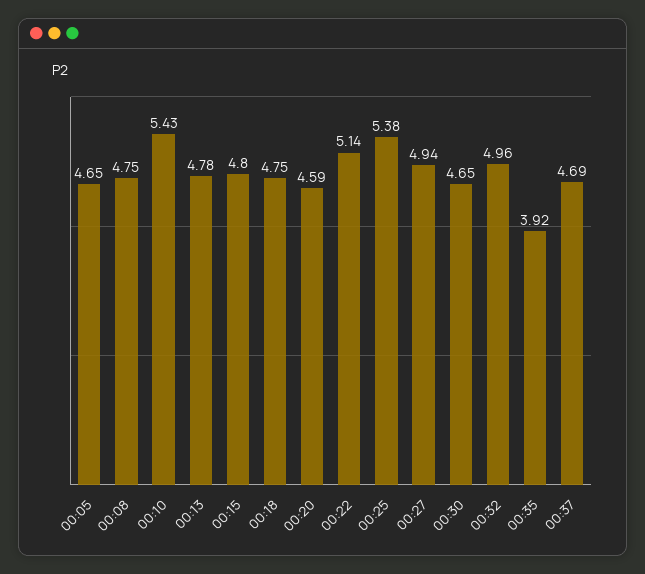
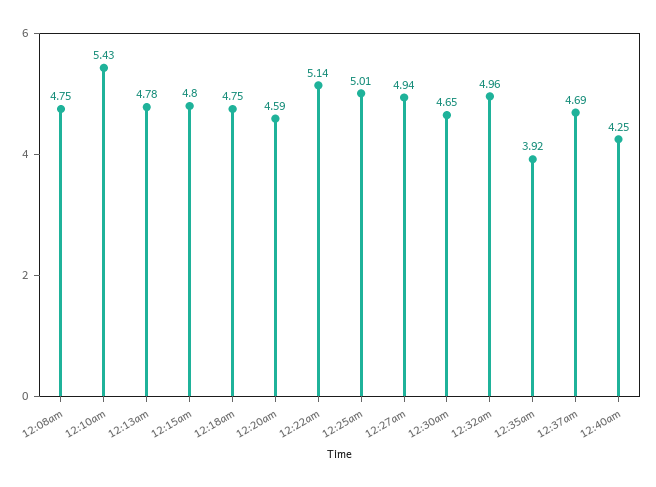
00:05: 4.65 -> none
00:25: 5.38 -> 5.01
12:40am: none -> 4.25

